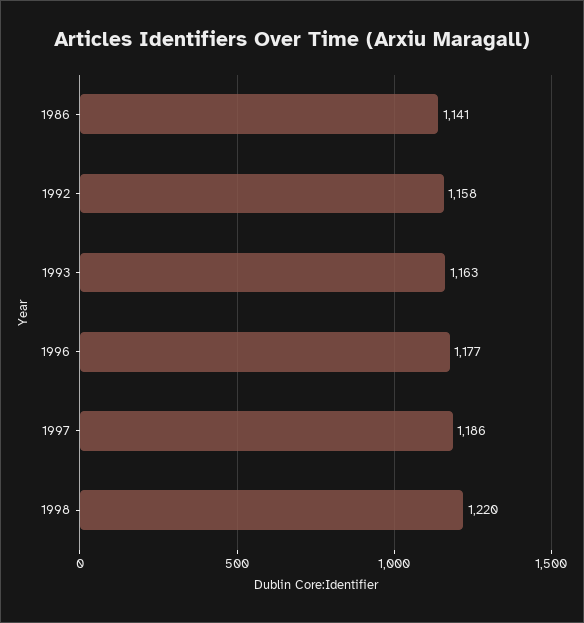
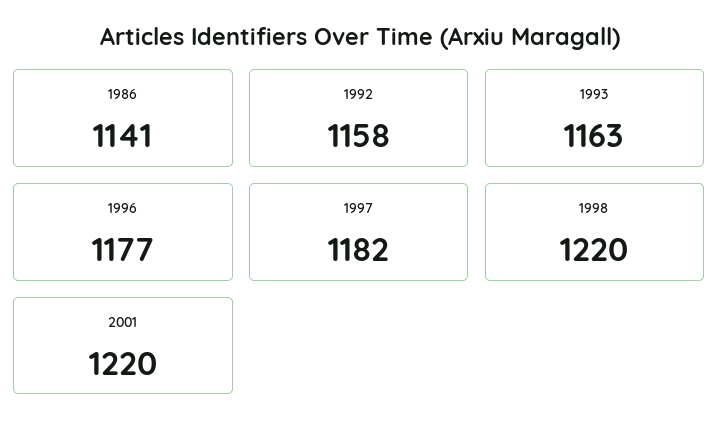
1997: 1186 -> 1182
2001: none -> 1220

